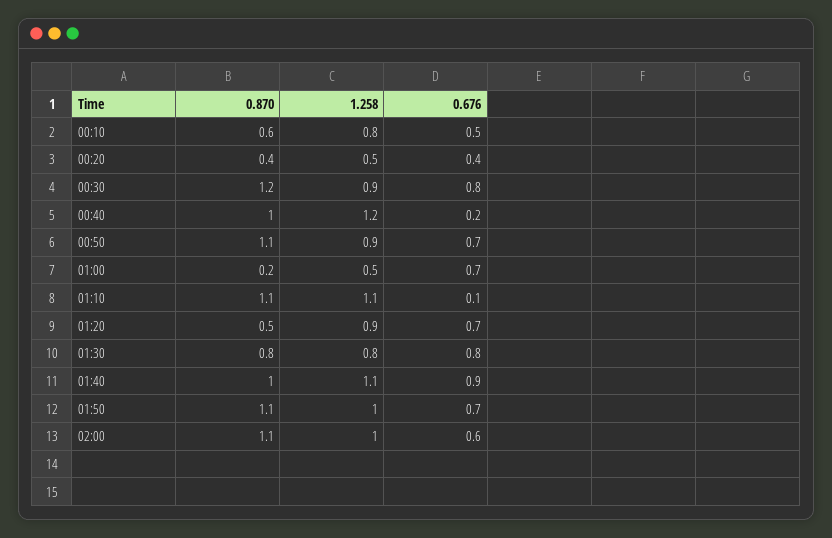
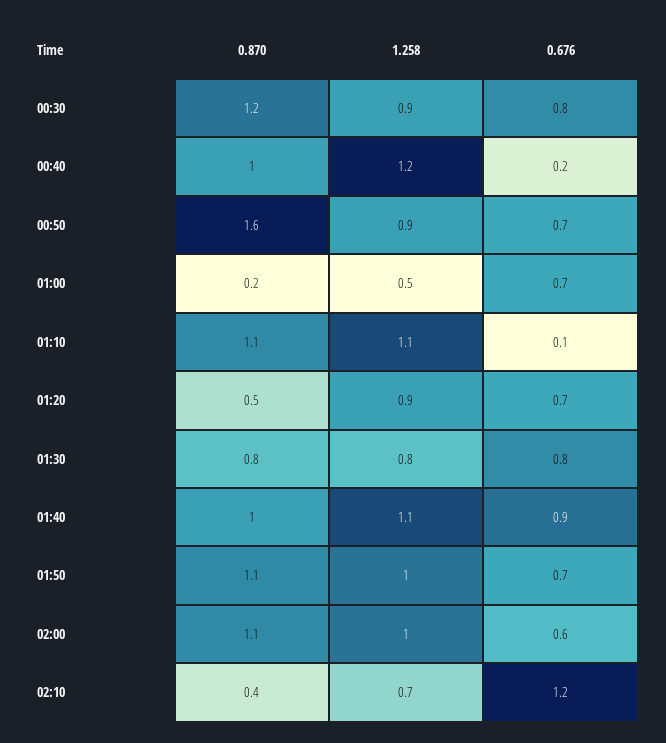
0.870, 00:10: 0.6 -> none
1.258, 00:10: 0.8 -> none
0.676, 00:10: 0.5 -> none
0.870, 00:20: 0.4 -> none
1.258, 00:20: 0.5 -> none
0.676, 00:20: 0.4 -> none
0.870, 00:50: 1.1 -> 1.6
0.870, 02:10: none -> 0.4
1.258, 02:10: none -> 0.7
0.676, 02:10: none -> 1.2

